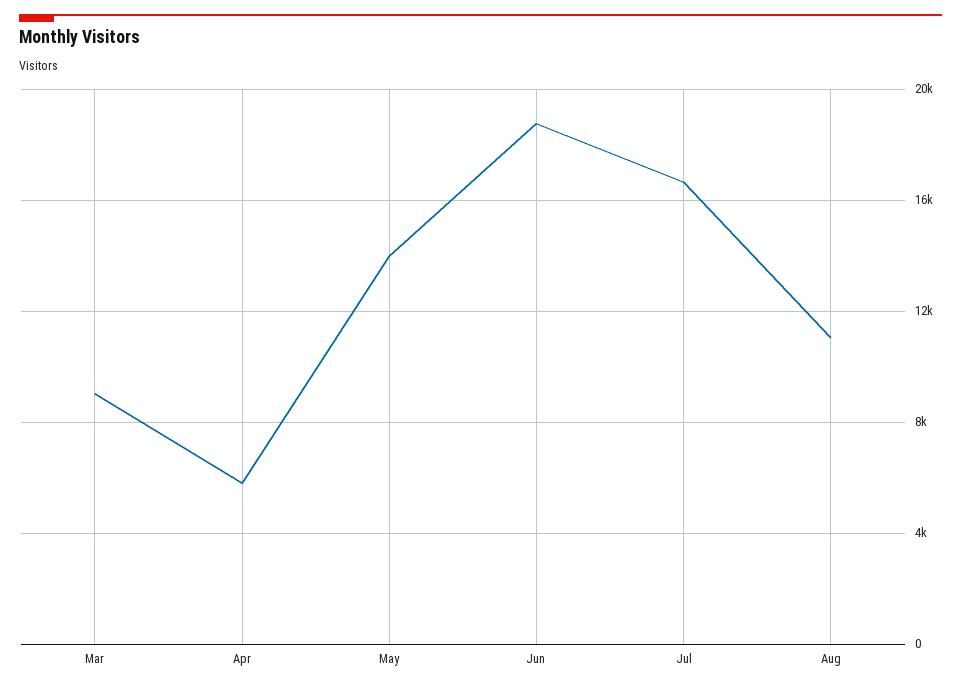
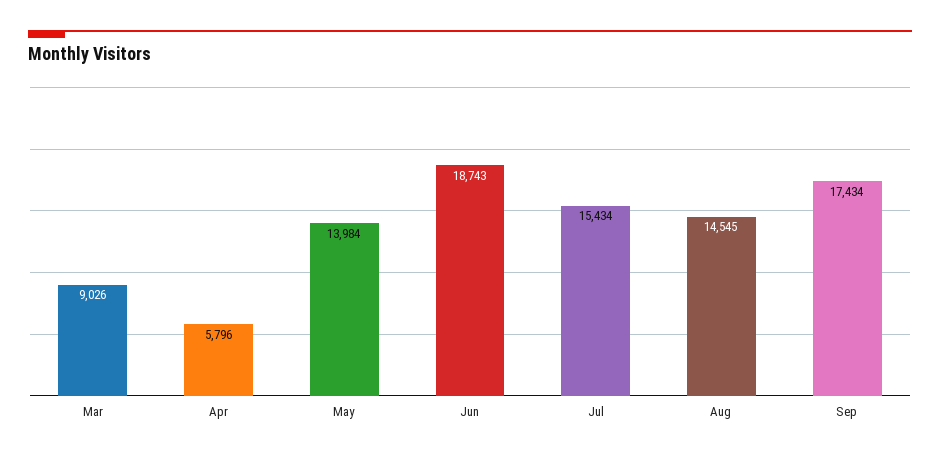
Jul: 16500 -> 15434
Aug: 11000 -> 14545
Sep: none -> 17434

